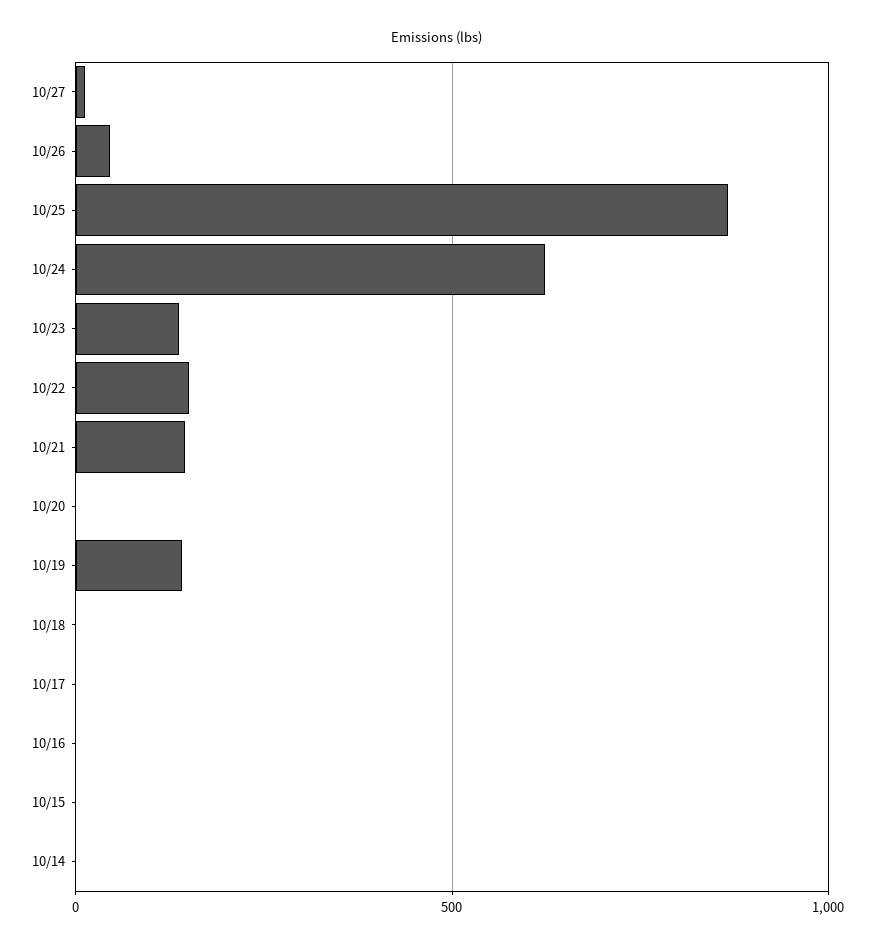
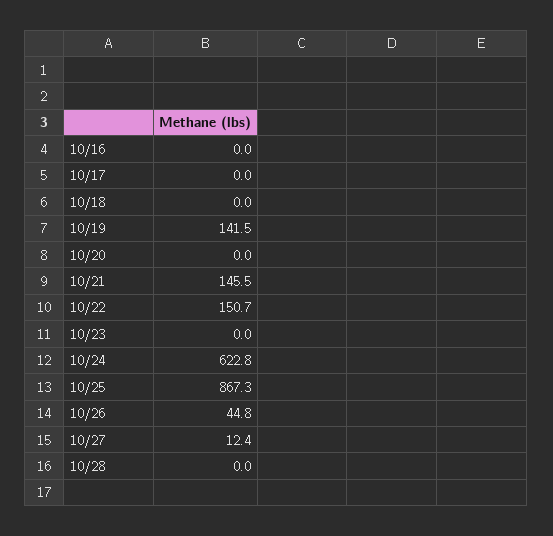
10/23: 150 -> 0
10/15: 0 -> none
10/14: 0 -> none
10/28: none -> 0

